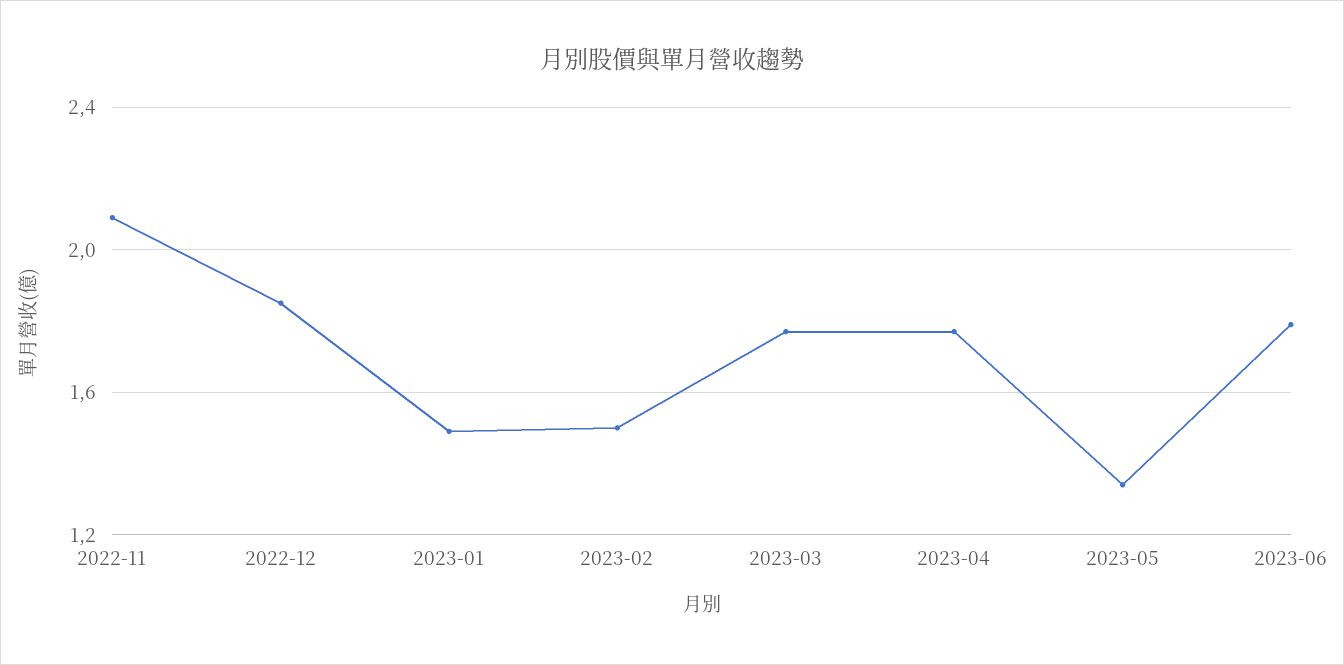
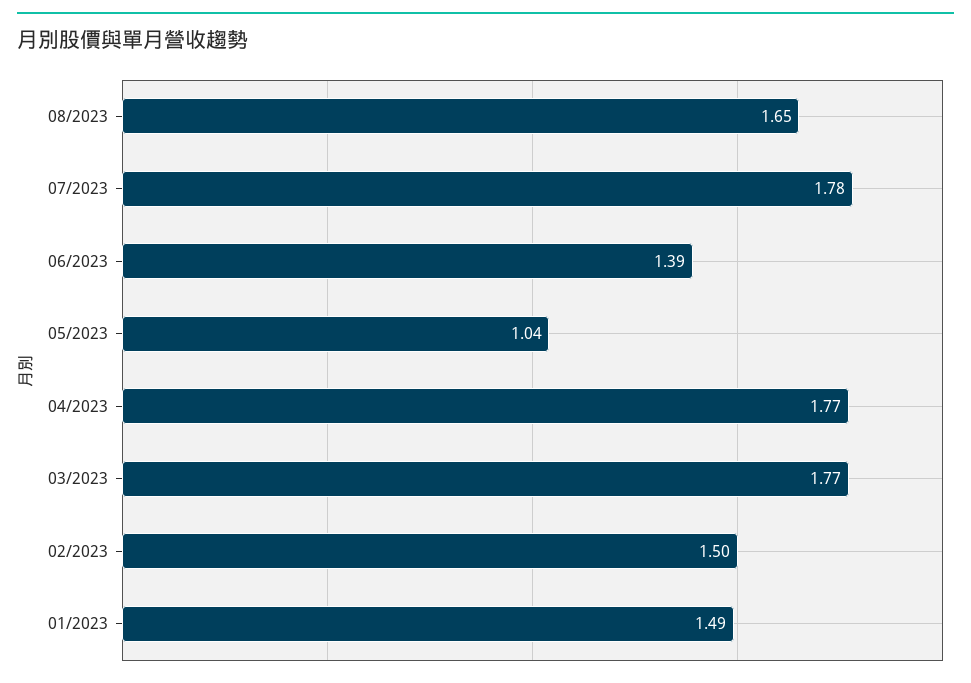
2022-11: 2.1 -> none
2022-12: 1.85 -> none
2023-05: 1.35 -> 1.04
2023-06: 1.8 -> 1.39
08/2023: none -> 1.65
07/2023: none -> 1.78

